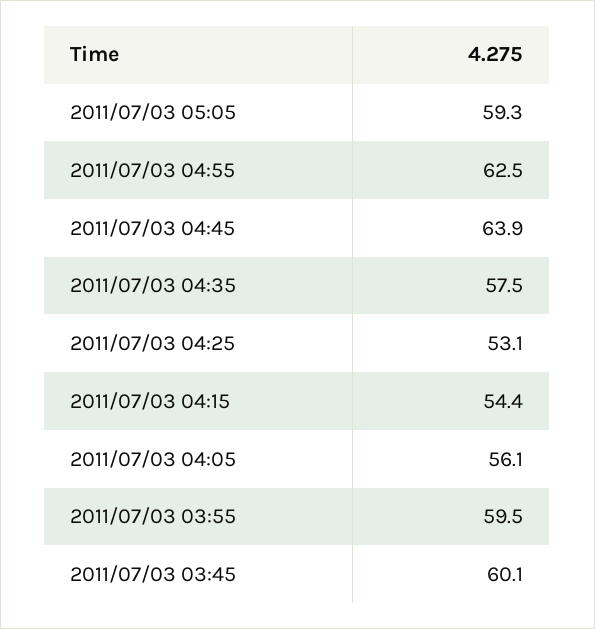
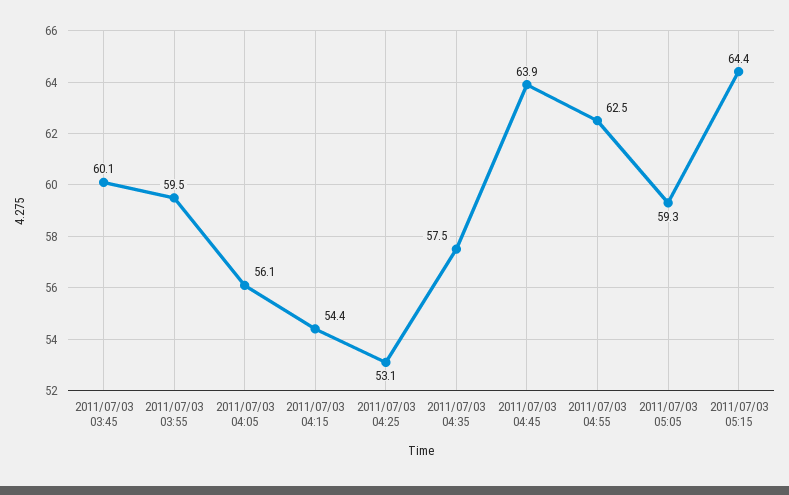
2011/07/03 05:15: none -> 64.4

